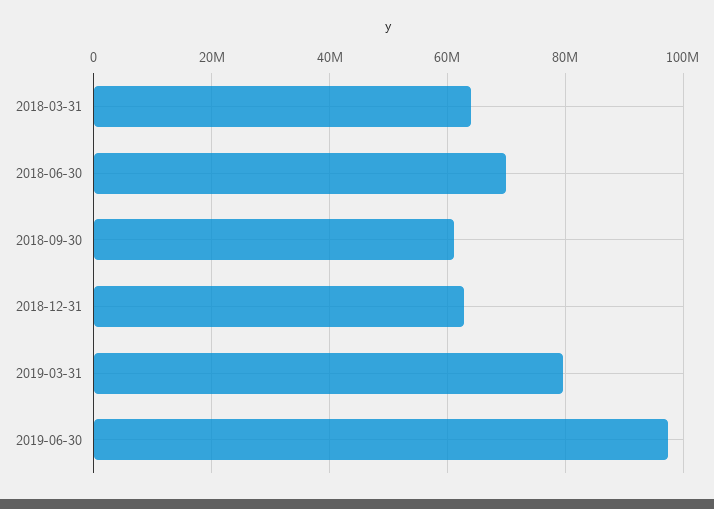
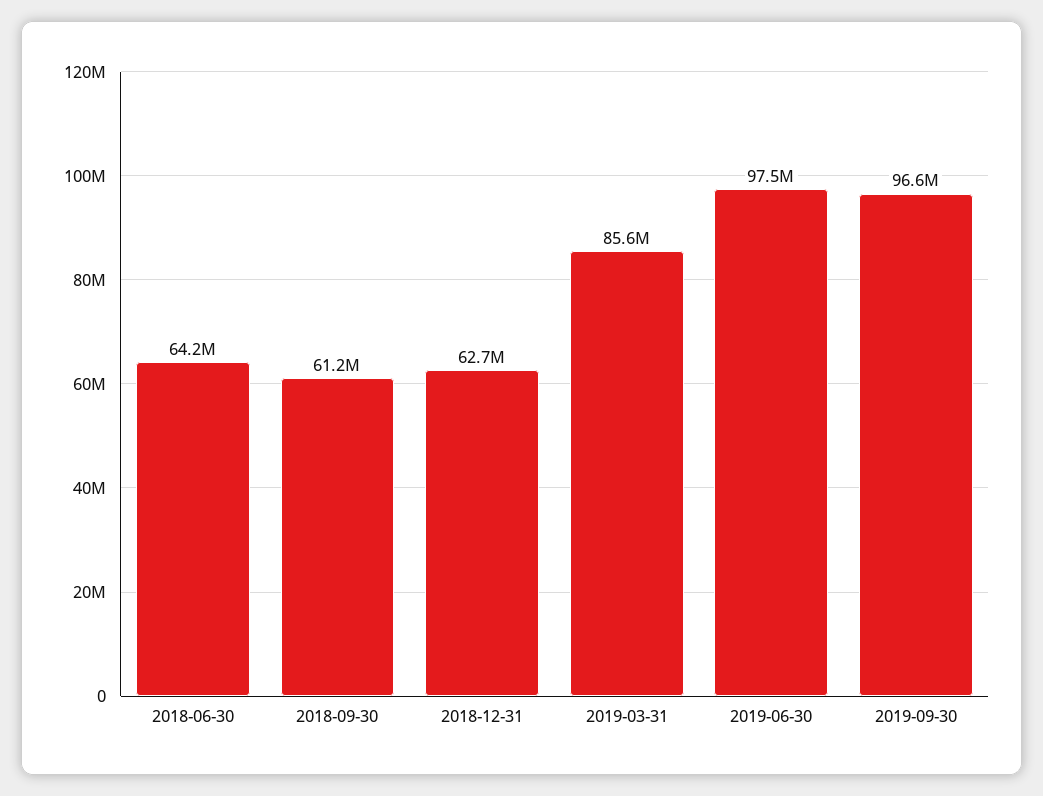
2018-03-31: 64000000 -> none
2018-06-30: 70000000 -> 64200000
2019-03-31: 80000000 -> 85600000
2019-09-30: none -> 96600000

